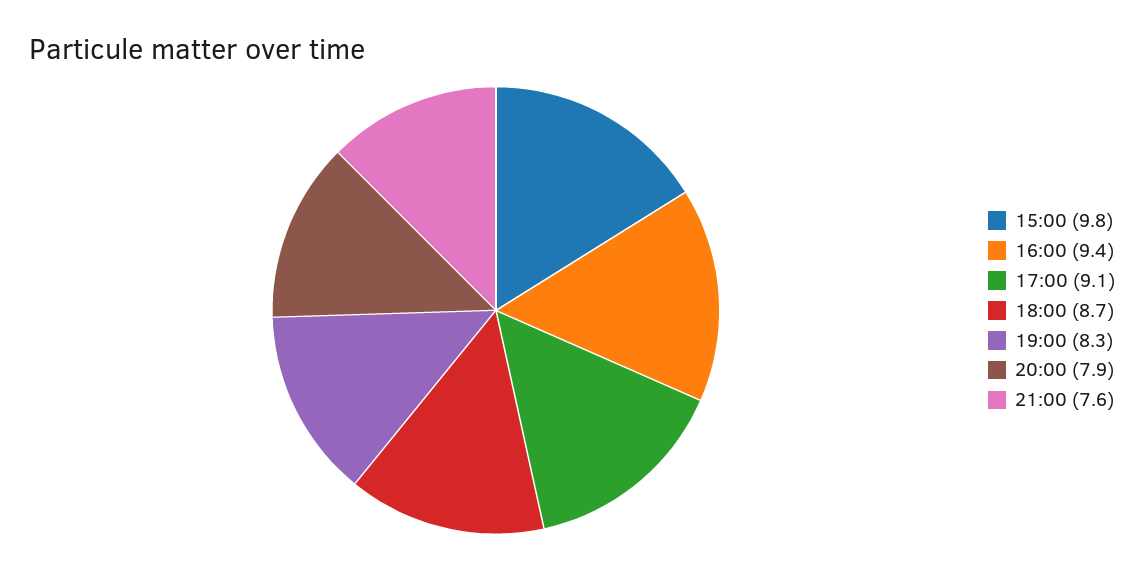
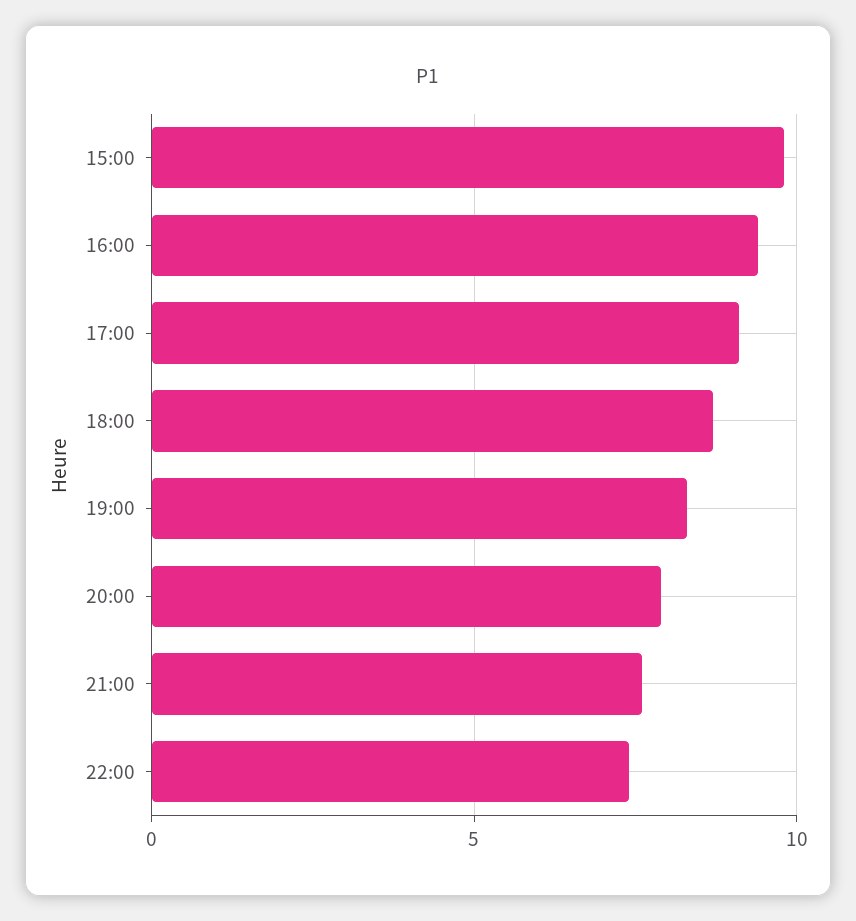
22:00: none -> 7.5

